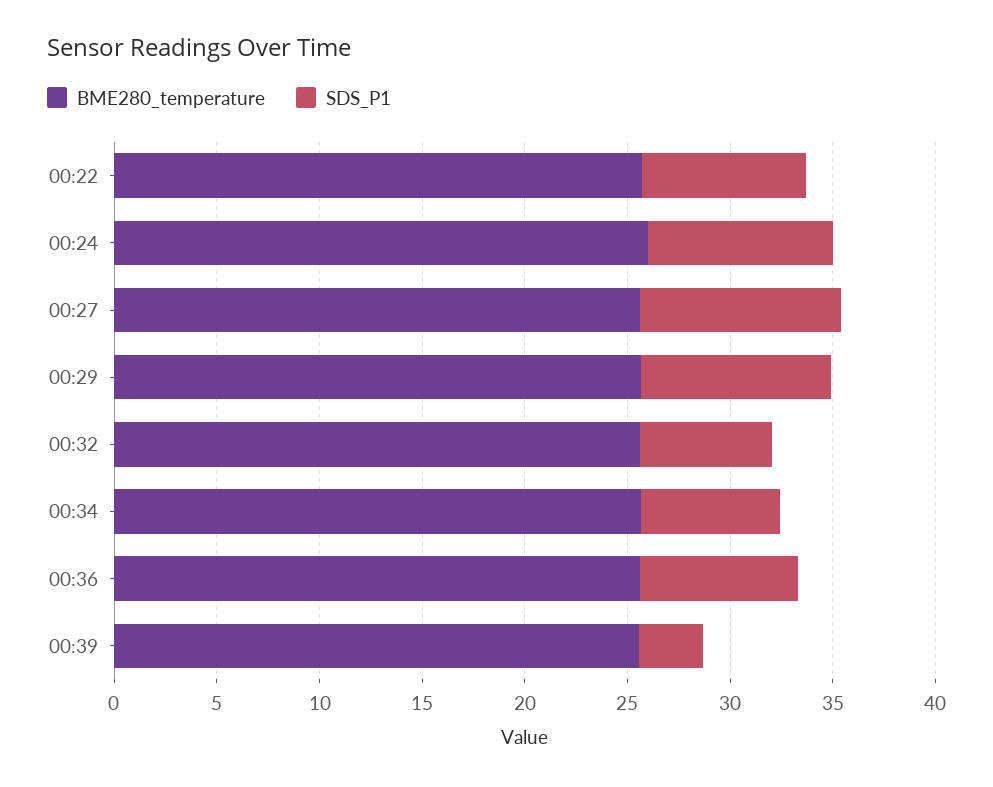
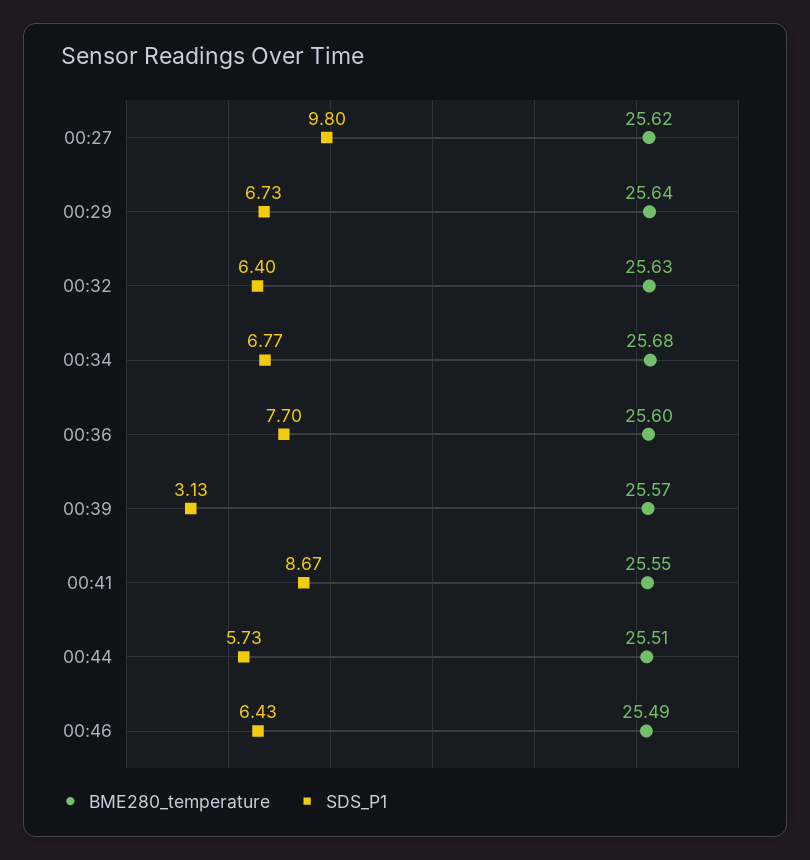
BME280_temperature, 00:22: 26 -> none
SDS_P1, 00:22: 8 -> none
BME280_temperature, 00:24: 26 -> none
SDS_P1, 00:24: 9 -> none
SDS_P1, 00:29: 9 -> 6.73
BME280_temperature, 00:41: none -> 25.55
SDS_P1, 00:41: none -> 8.67
BME280_temperature, 00:44: none -> 25.51
SDS_P1, 00:44: none -> 5.73
BME280_temperature, 00:46: none -> 25.49
SDS_P1, 00:46: none -> 6.43

